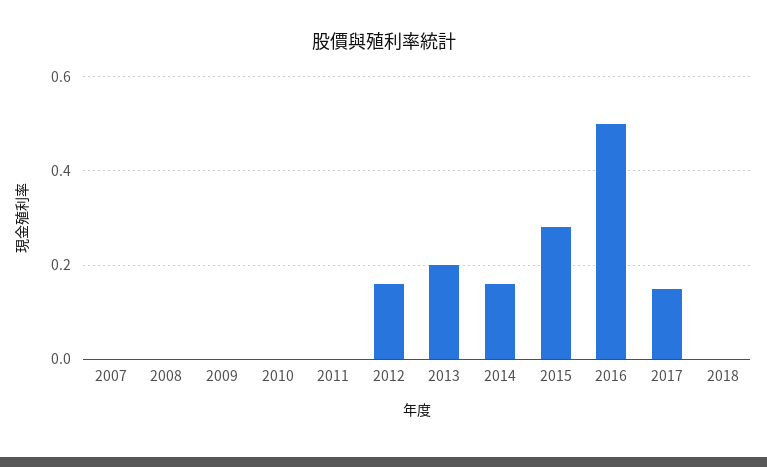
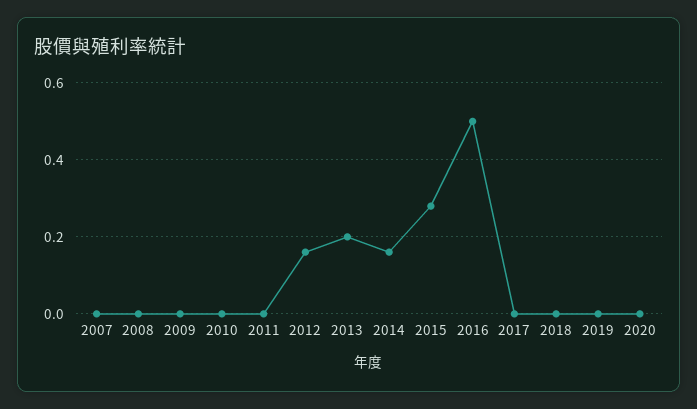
2017: 0.15 -> 0
2019: none -> 0
2020: none -> 0

